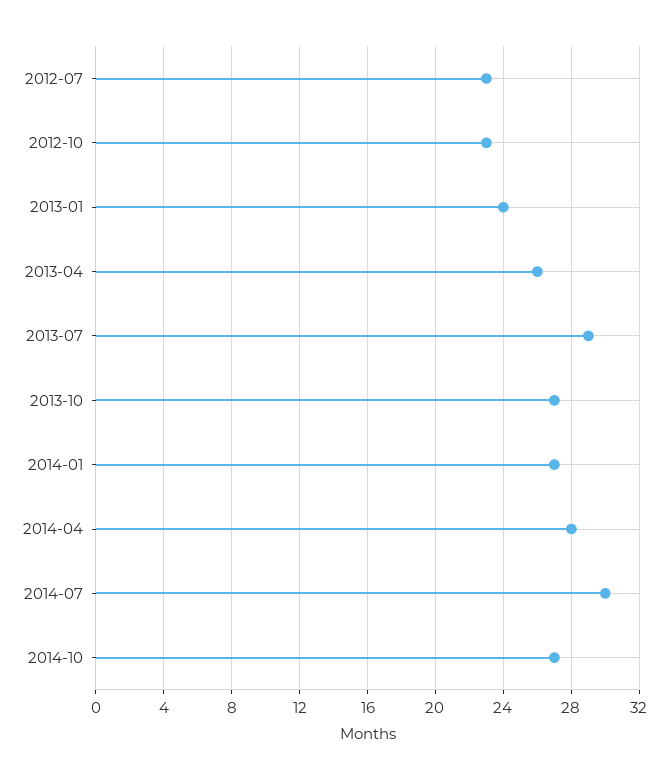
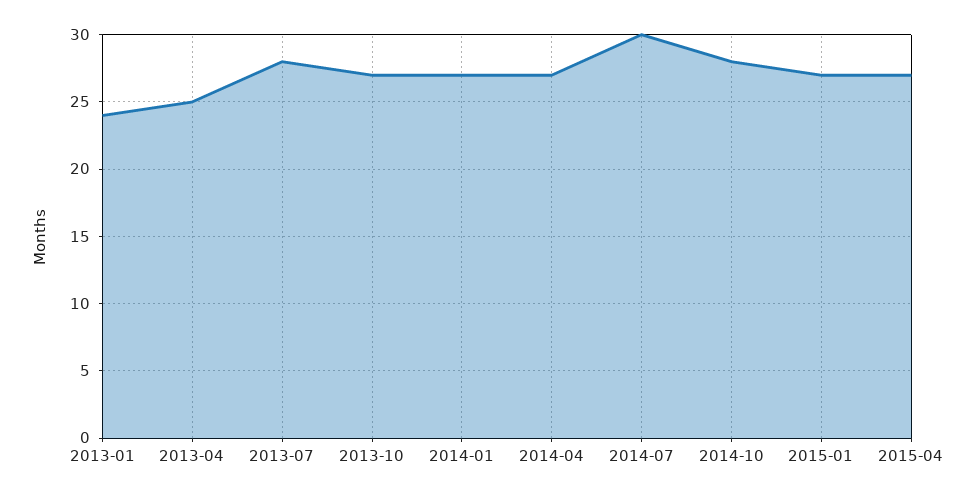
2012-07: 23 -> none
2012-10: 23 -> none
2013-04: 26 -> 25
2013-07: 29 -> 28
2014-04: 28 -> 27
2014-10: 27 -> 28
2015-01: none -> 27
2015-04: none -> 27

